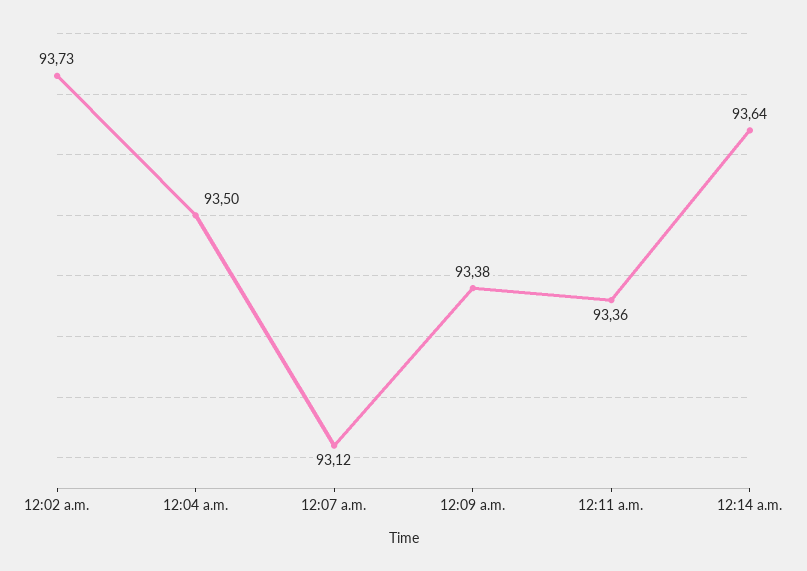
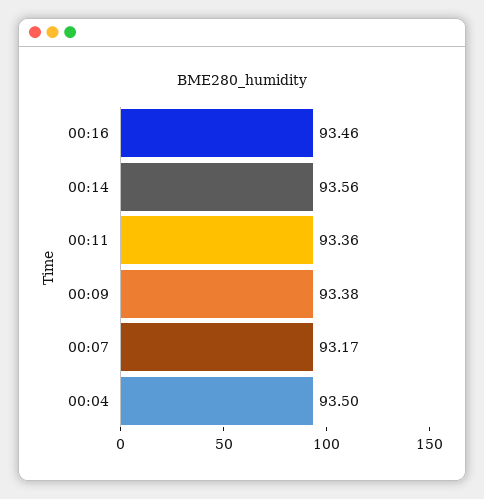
12:02 a.m.: 93.73 -> none
12:07 a.m.: 93.12 -> 93.17
12:14 a.m.: 93.64 -> 93.56
00:16: none -> 93.46

